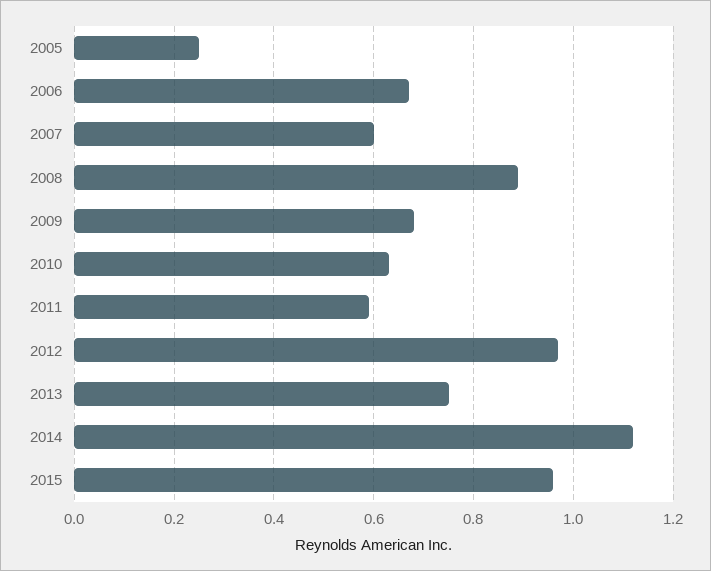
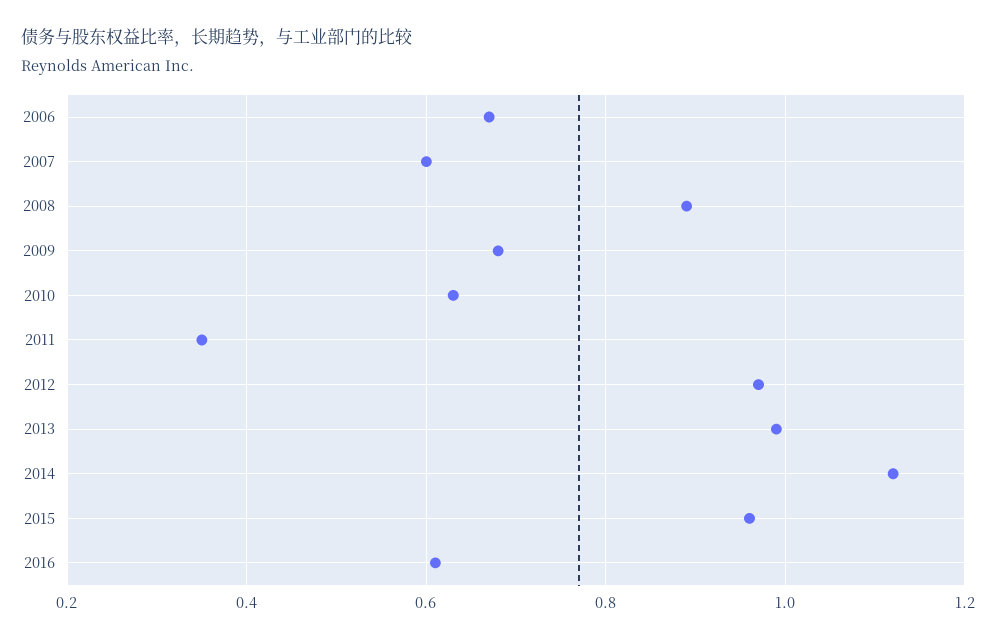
2005: 0.25 -> none
2011: 0.6 -> 0.35
2013: 0.75 -> 1
2016: none -> 0.6

